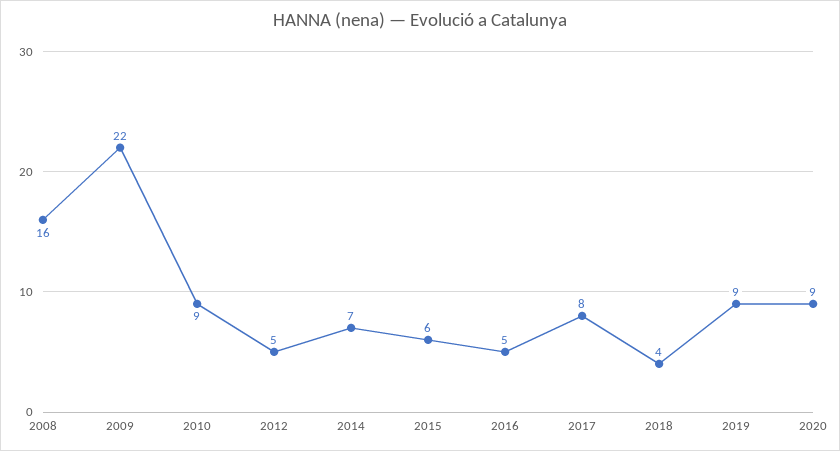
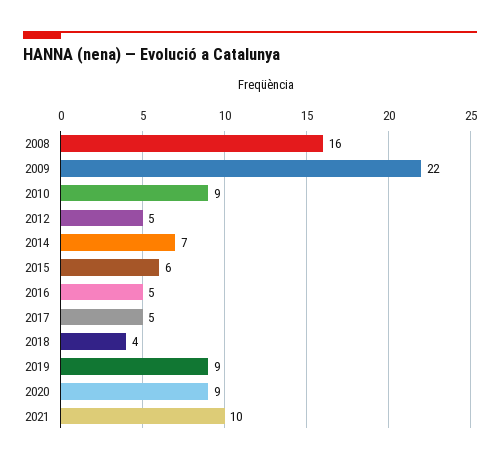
2017: 8 -> 5
2021: none -> 10

